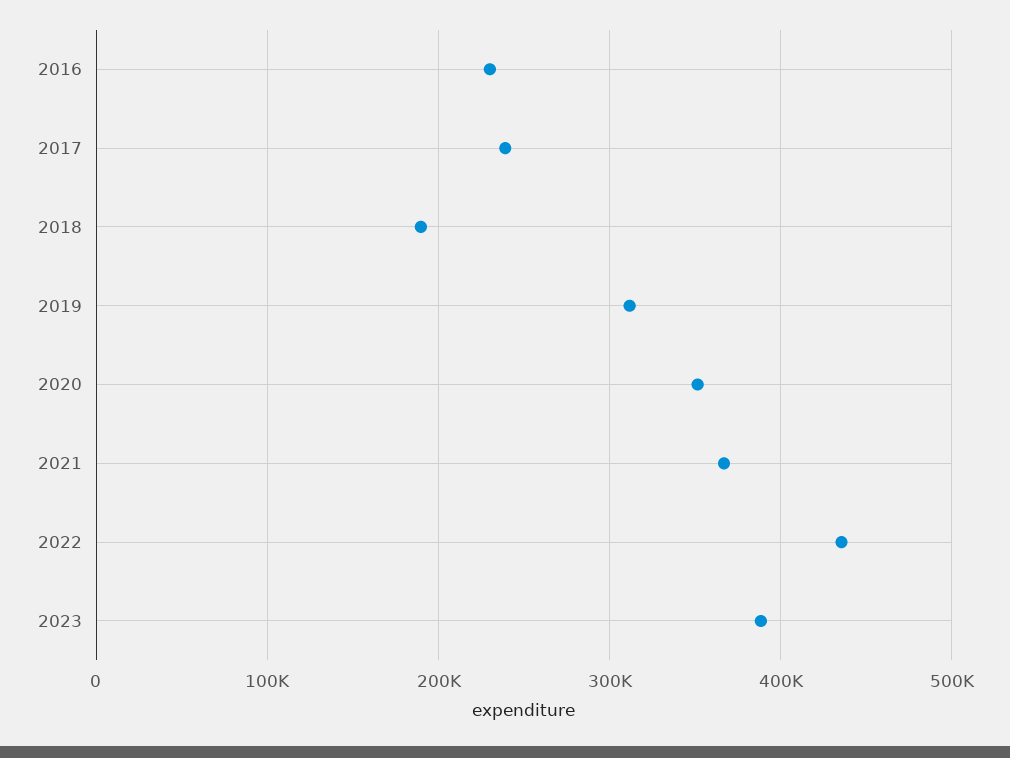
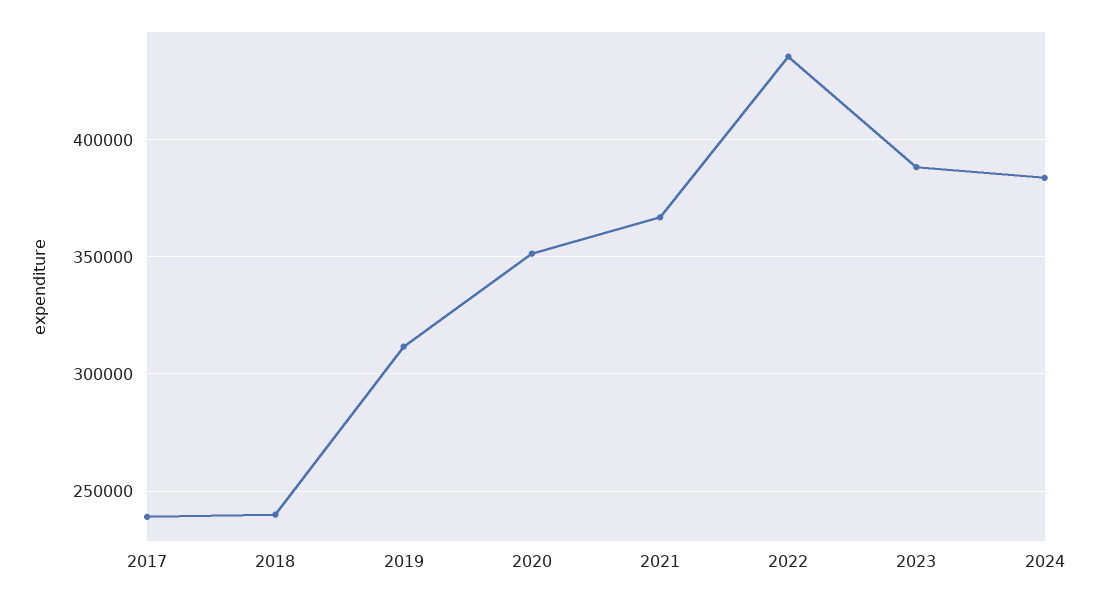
2016: 230000 -> none
2018: 190000 -> 240000
2024: none -> 385000

